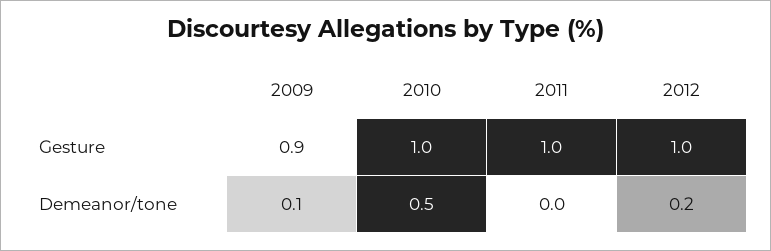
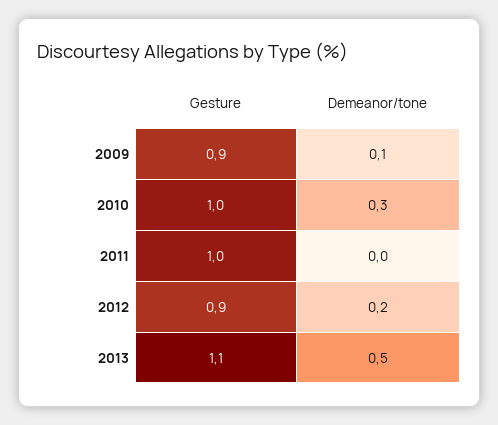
2012, Gesture: 1 -> 0.9
2010, Demeanor/tone: 0.5 -> 0.3
2013, Gesture: none -> 1.1
2013, Demeanor/tone: none -> 0.5

